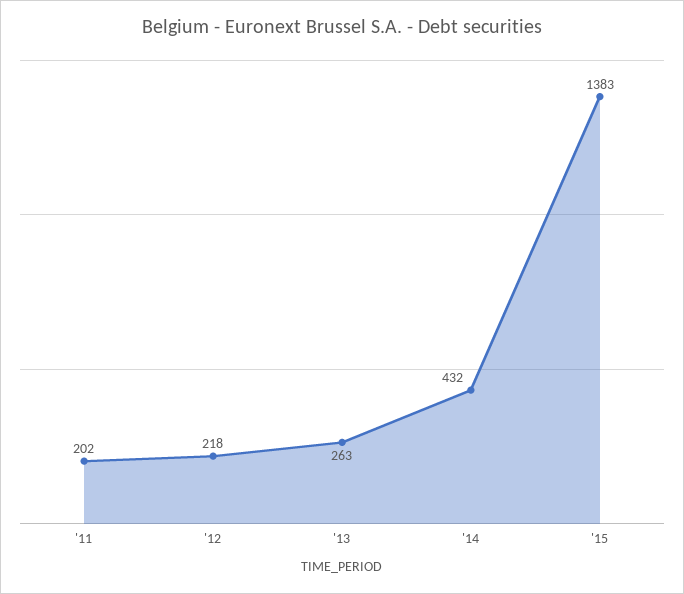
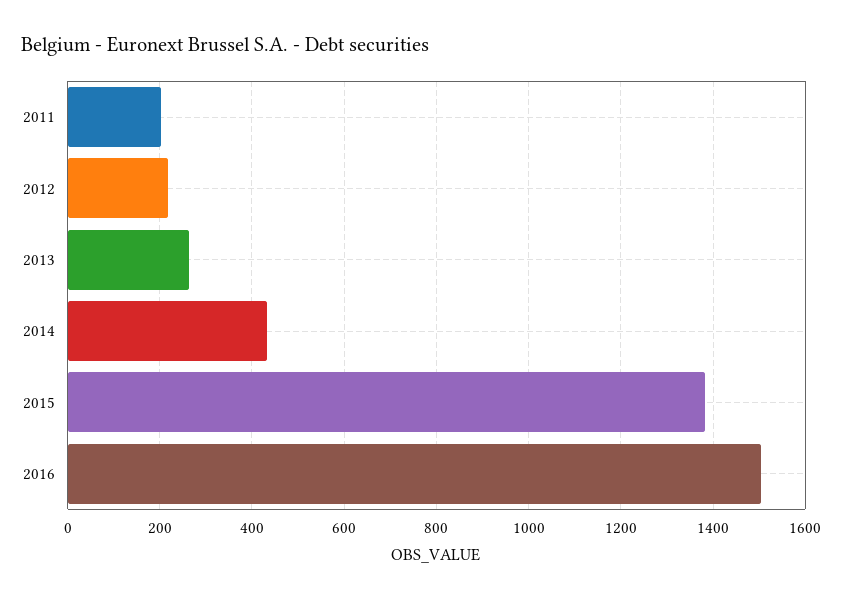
2016: none -> 1500

